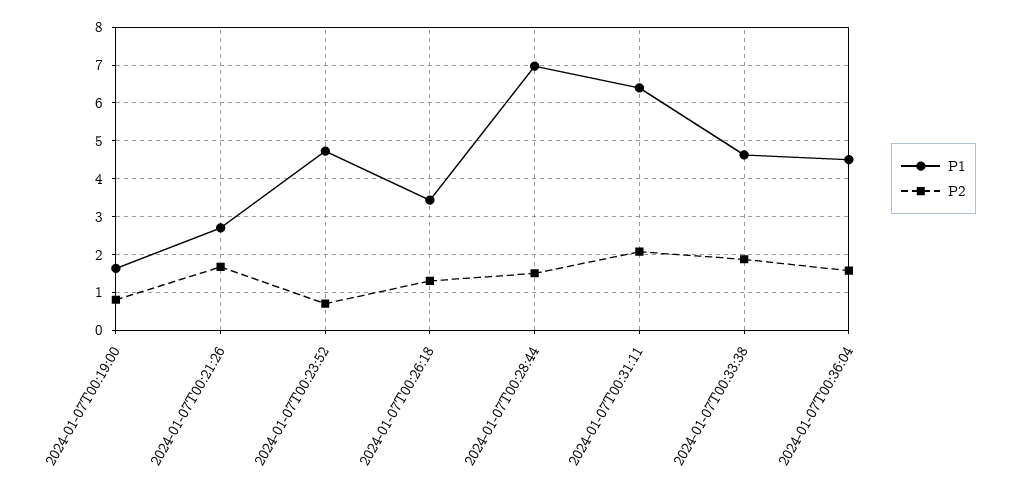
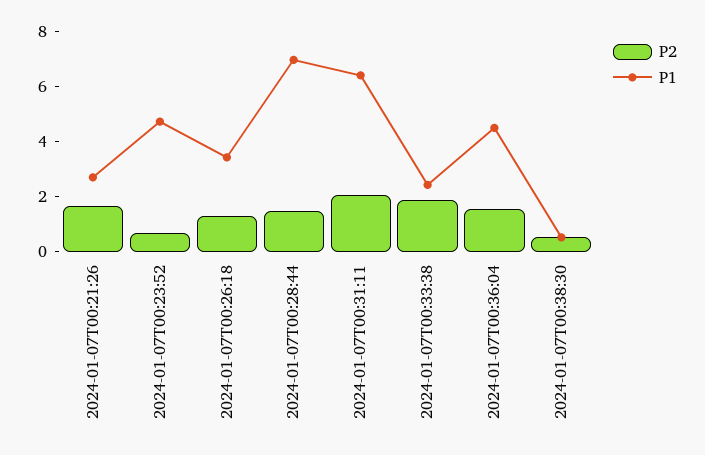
P1, 2024-01-07T00:19:00: 1.6 -> none
P2, 2024-01-07T00:19:00: 0.8 -> none
P1, 2024-01-07T00:33:38: 4.6 -> 2.5
P2, 2024-01-07T00:38:30: none -> 0.5
P1, 2024-01-07T00:38:30: none -> 0.5

